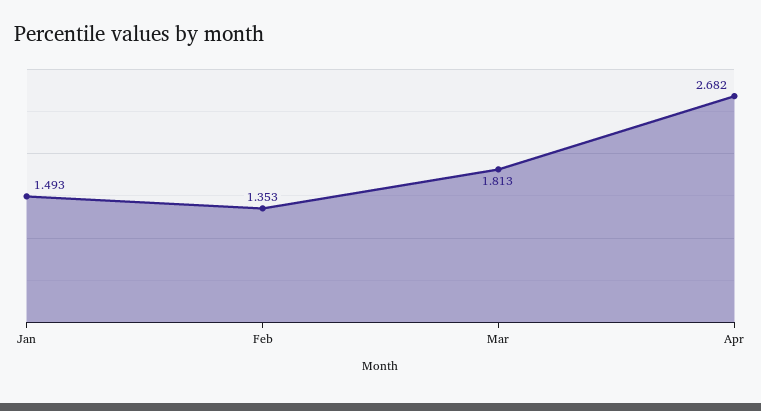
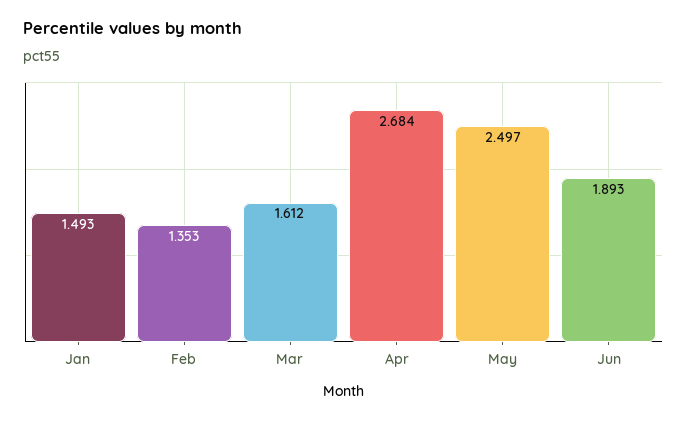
Mar: 1.813 -> 1.612
Apr: 2.682 -> 2.684
May: none -> 2.497
Jun: none -> 1.893

